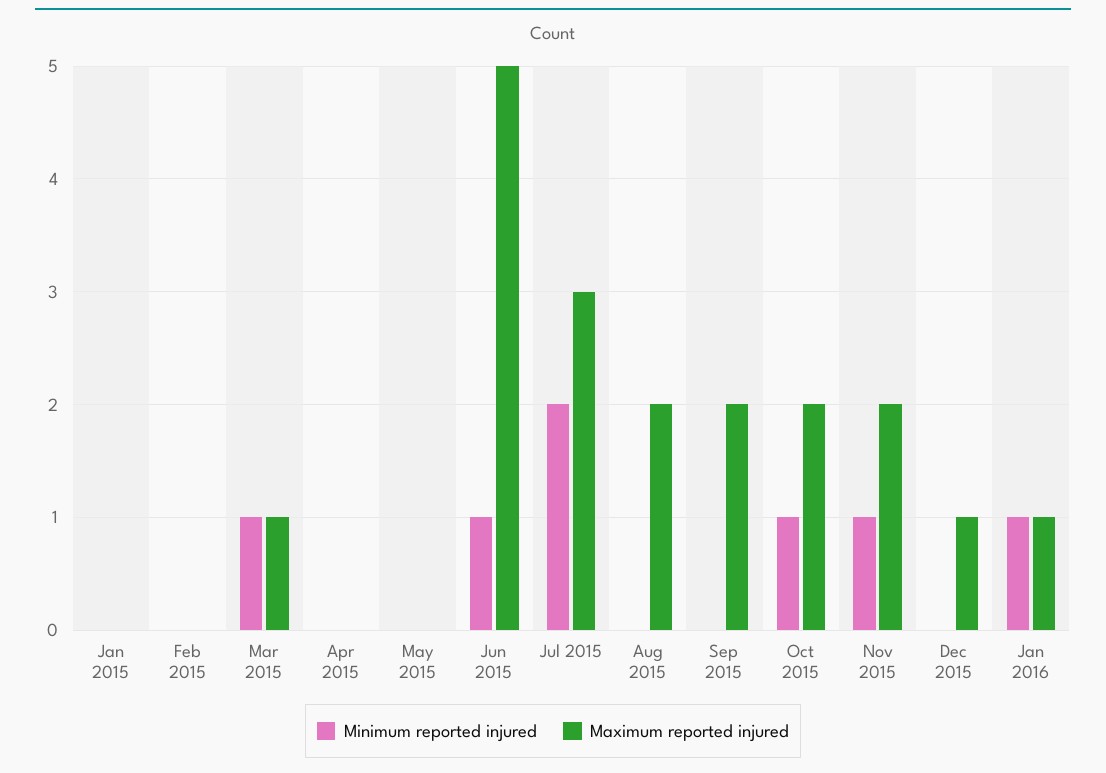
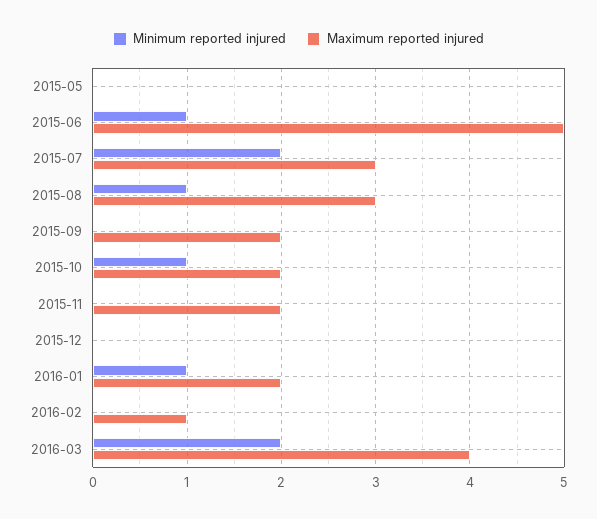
Minimum reported injured, Jan 2015: 0 -> none
Maximum reported injured, Jan 2015: 0 -> none
Minimum reported injured, Feb 2015: 0 -> none
Maximum reported injured, Feb 2015: 0 -> none
Minimum reported injured, Mar 2015: 1 -> none
Maximum reported injured, Mar 2015: 1 -> none
Minimum reported injured, Apr 2015: 0 -> none
Maximum reported injured, Apr 2015: 0 -> none
Minimum reported injured, Aug 2015: 0 -> 1
Maximum reported injured, Aug 2015: 2 -> 3
Minimum reported injured, Nov 2015: 1 -> 0
Maximum reported injured, Dec 2015: 1 -> 0
Maximum reported injured, Jan 2016: 1 -> 2
Minimum reported injured, 2016-02: none -> 0
Maximum reported injured, 2016-02: none -> 1
Minimum reported injured, 2016-03: none -> 2
Maximum reported injured, 2016-03: none -> 4

